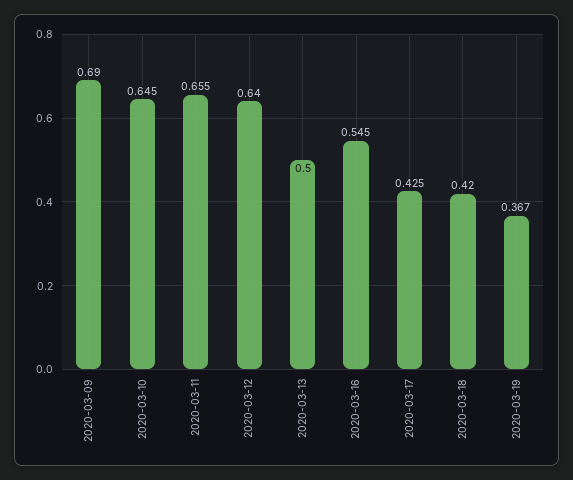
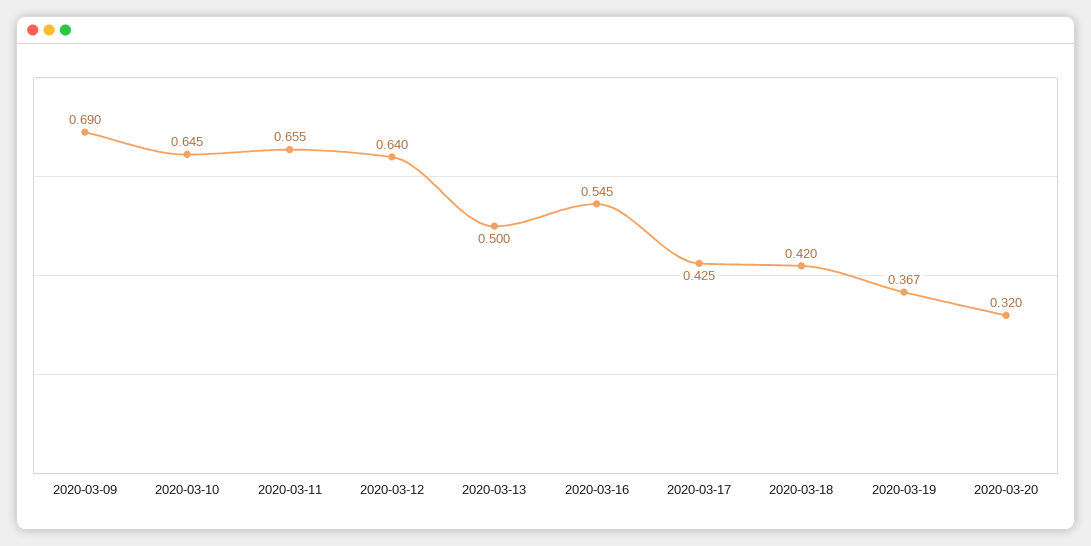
2020-03-20: none -> 0.32

